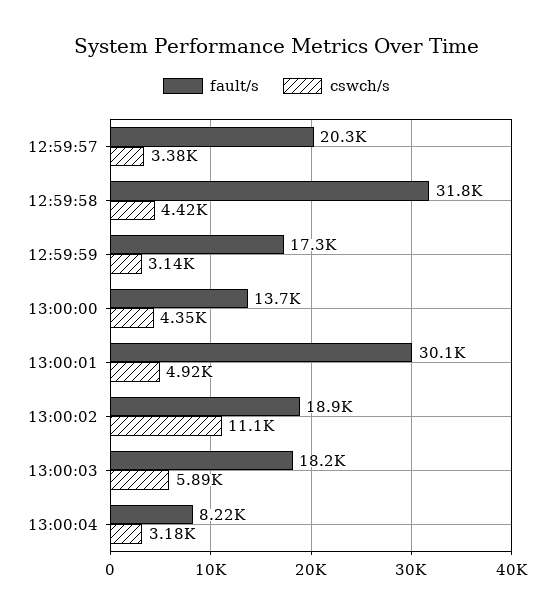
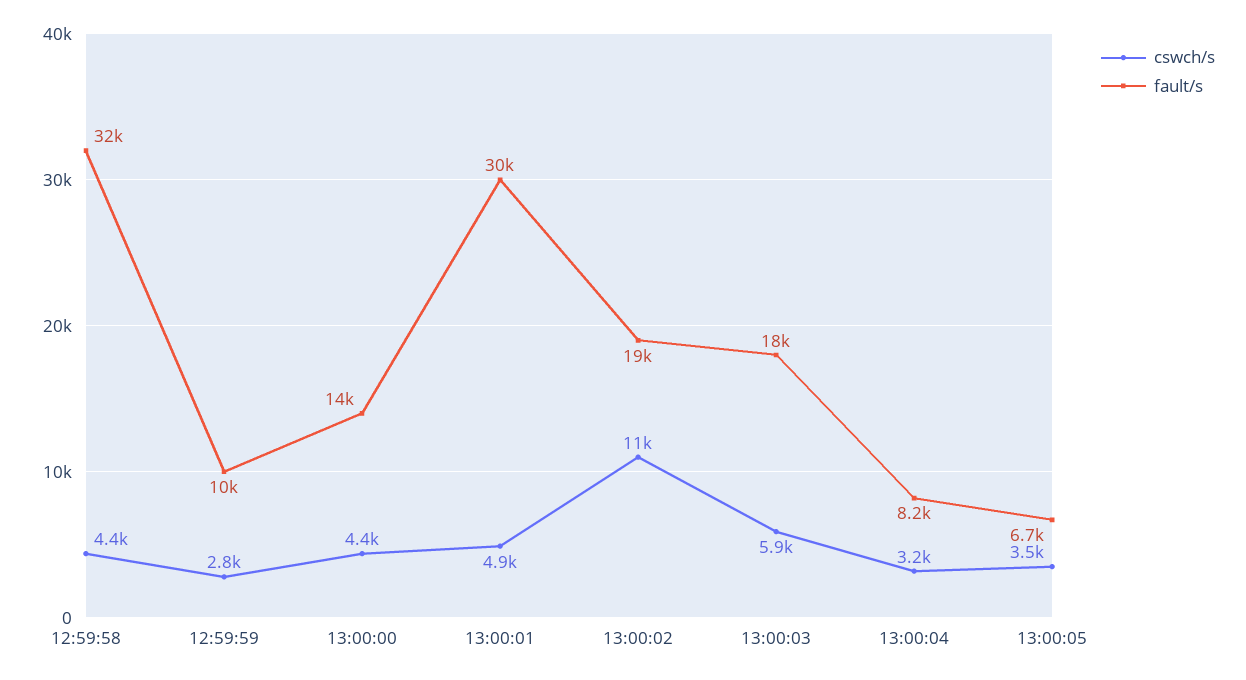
fault/s, 12:59:57: 20300 -> none
cswch/s, 12:59:57: 3380 -> none
fault/s, 12:59:59: 17300 -> 10000
cswch/s, 12:59:59: 3140 -> 2800
cswch/s, 13:00:05: none -> 3500
fault/s, 13:00:05: none -> 6700

